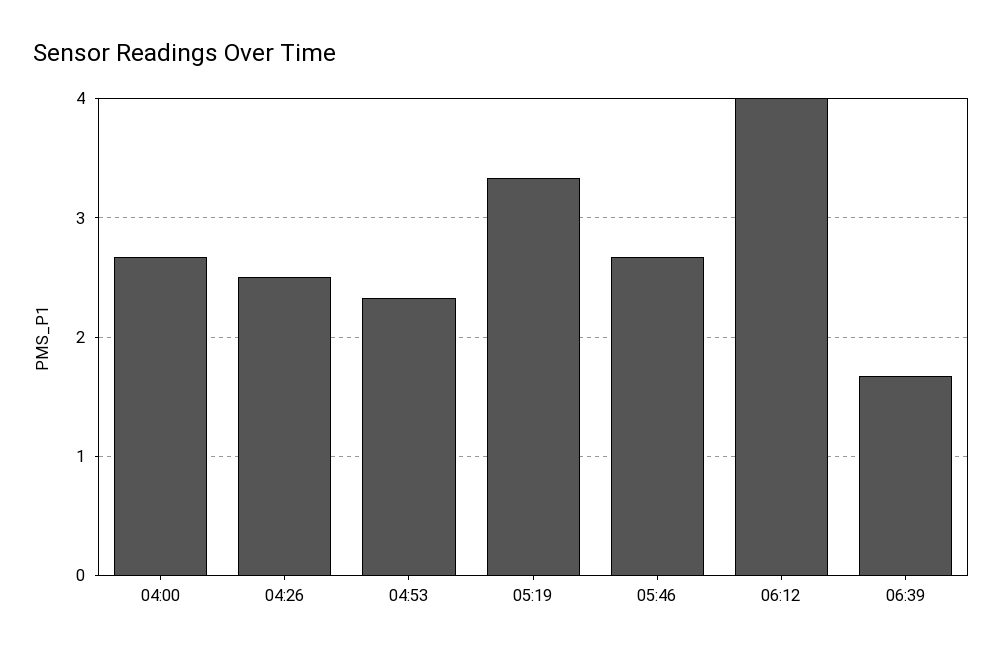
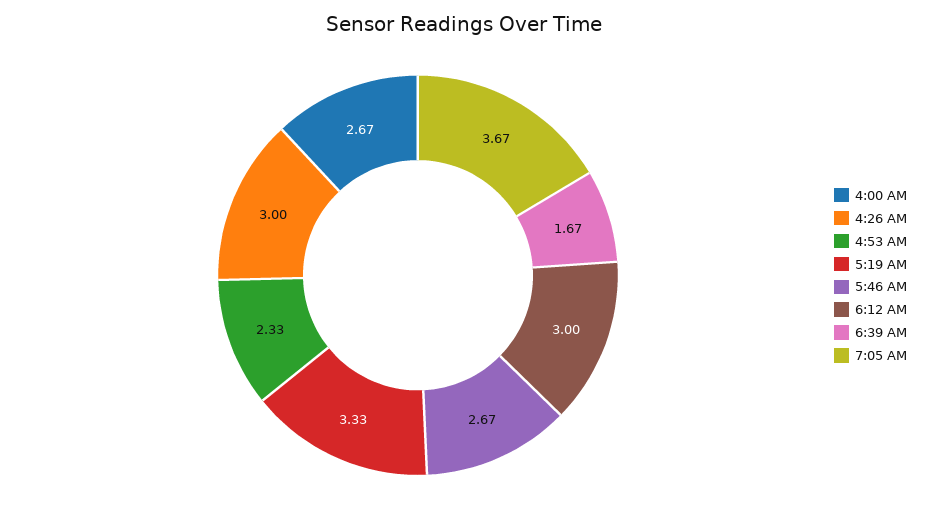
04:26: 2.5 -> 3
06:12: 4 -> 3
7:05 AM: none -> 3.67

